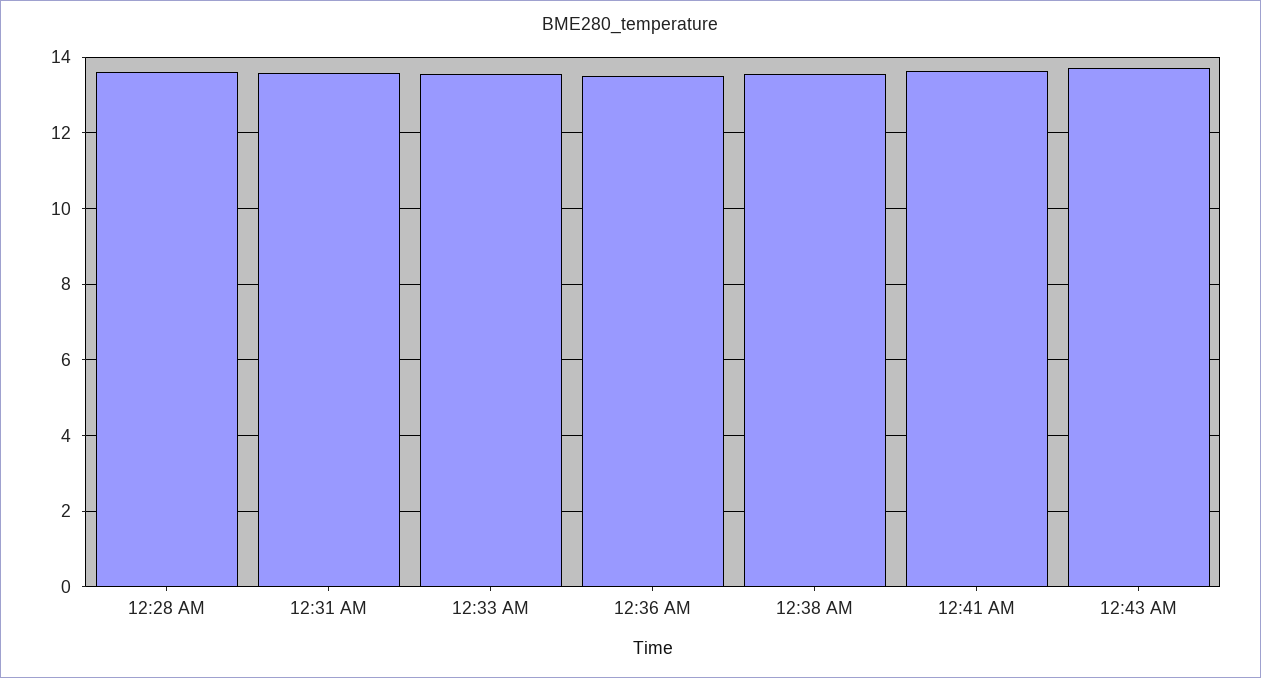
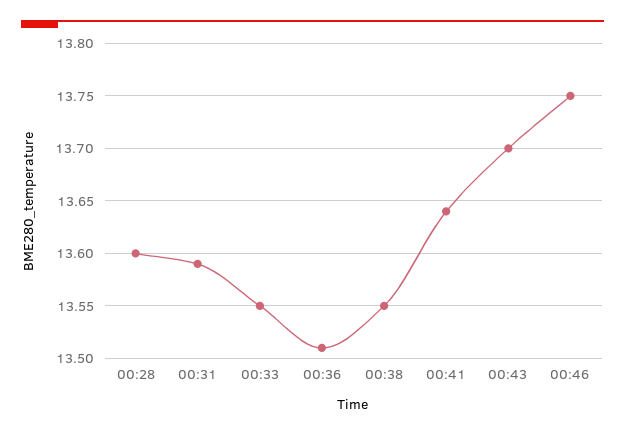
00:46: none -> 13.75

